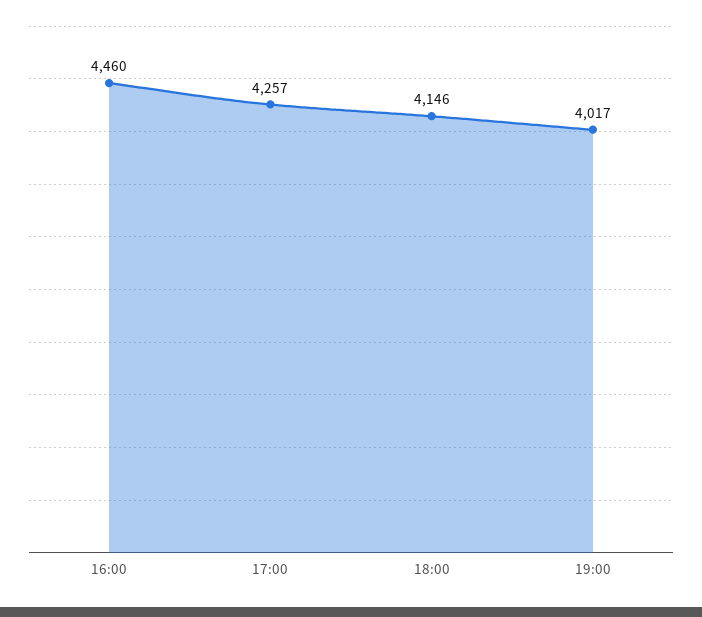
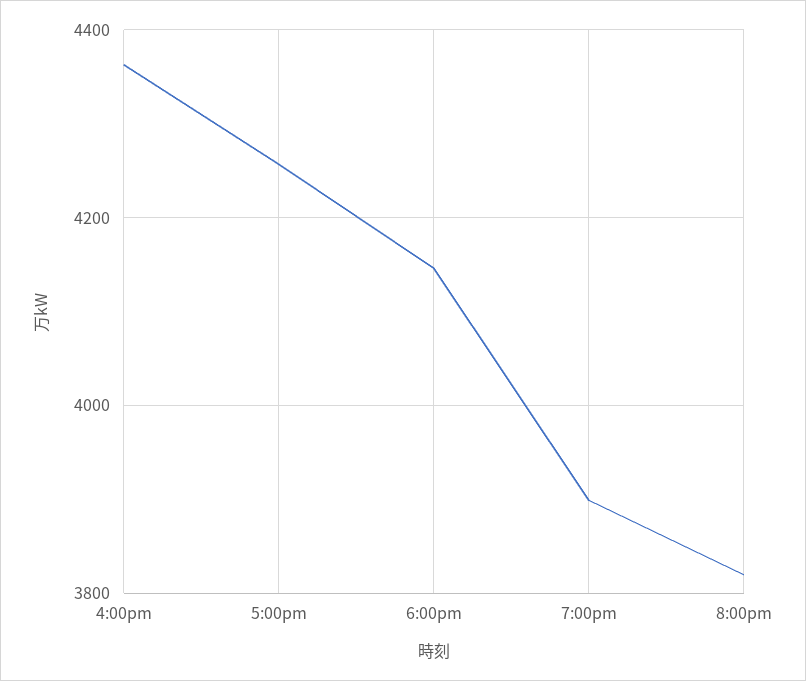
16:00: 4460 -> 4360
19:00: 4017 -> 3900
8:00pm: none -> 3820

